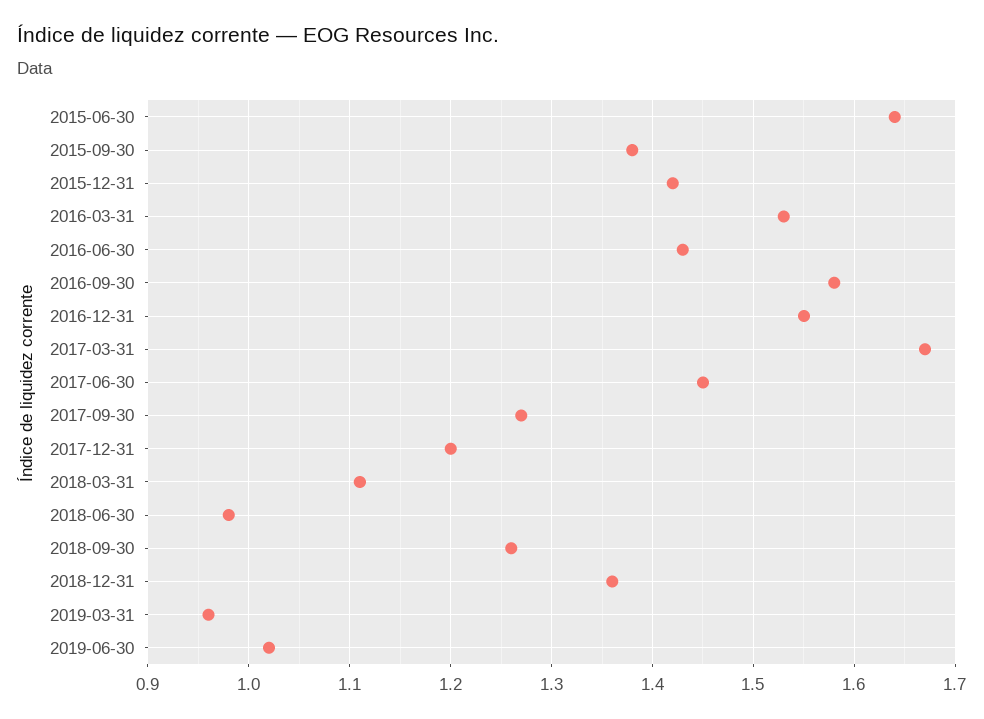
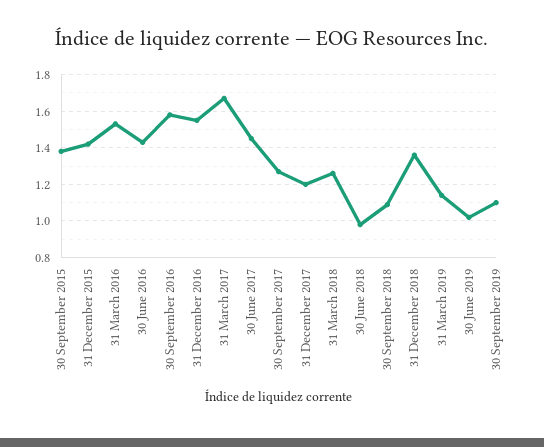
2015-06-30: 1.64 -> none
2018-03-31: 1.11 -> 1.25
2018-09-30: 1.26 -> 1.1
2019-03-31: 0.96 -> 1.15
30 September 2019: none -> 1.1

